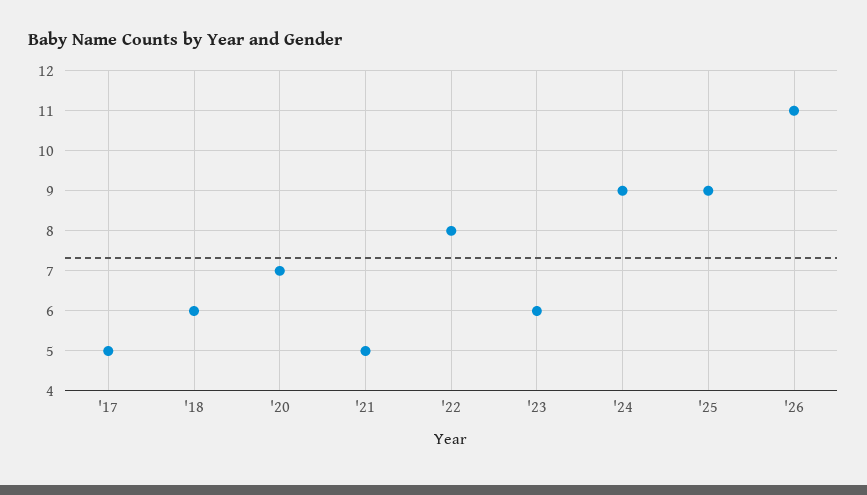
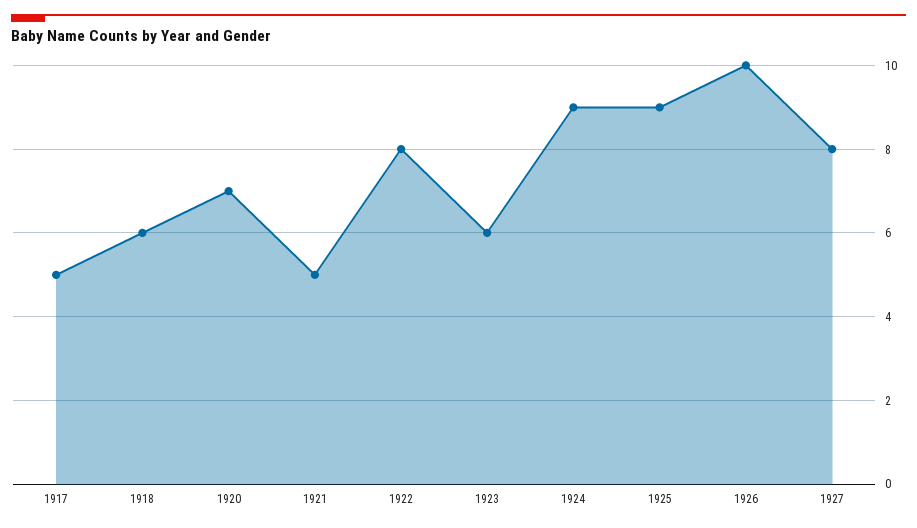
'26: 11 -> 10
1927: none -> 8

